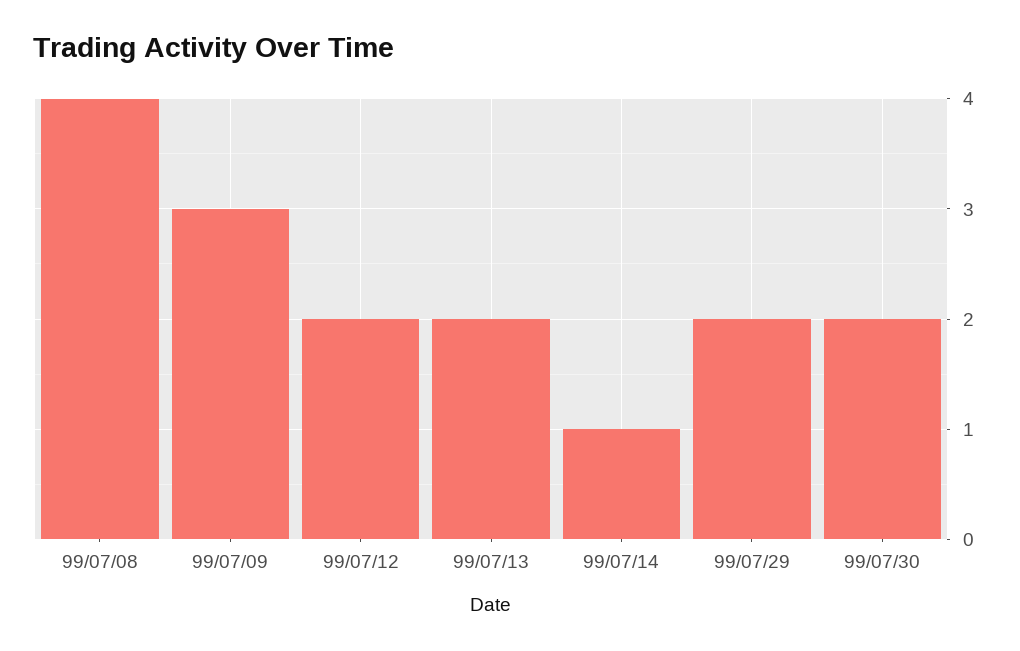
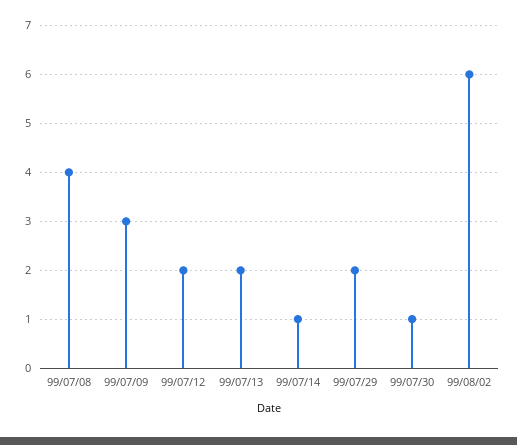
99/07/30: 2 -> 1
99/08/02: none -> 6

